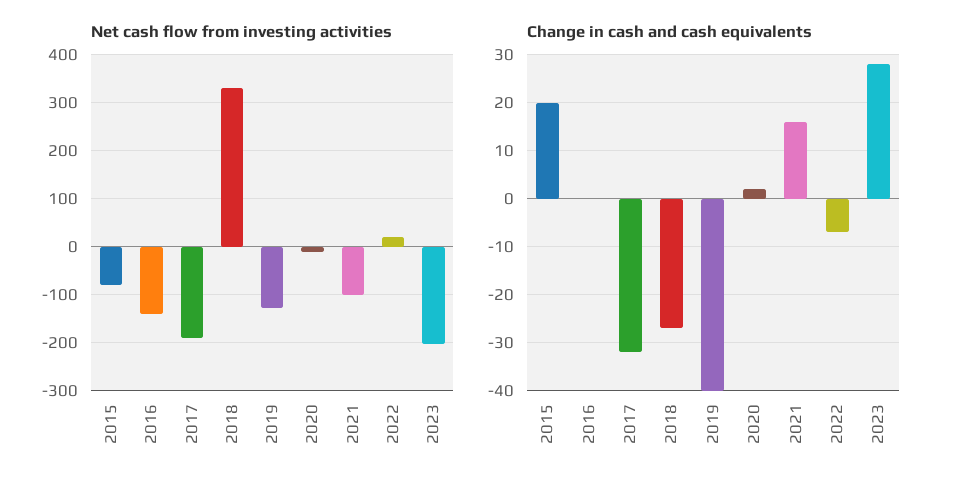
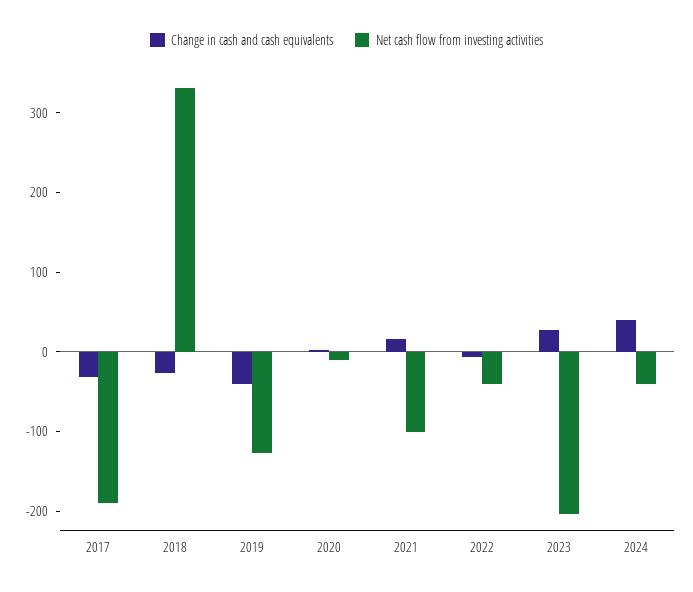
Net cash flow from investing activities, 2015: -80 -> none
Net cash flow from investing activities, 2016: -140 -> none
Net cash flow from investing activities, 2022: 20 -> -40
Change in cash and cash equivalents, 2015: 20 -> none
Change in cash and cash equivalents, 2016: 0 -> none
Change in cash and cash equivalents, 2024: none -> 40
Net cash flow from investing activities, 2024: none -> -40

